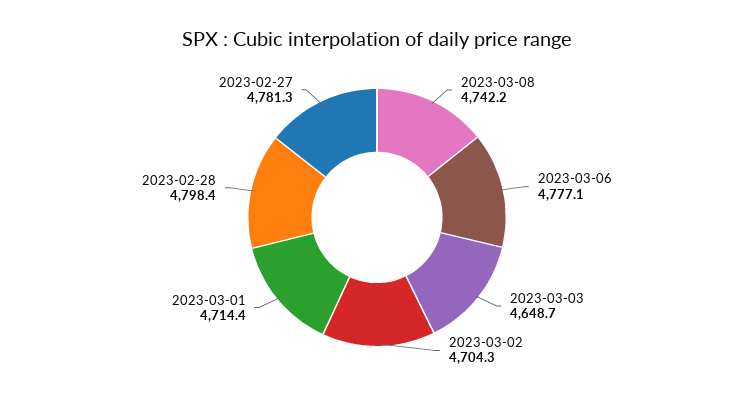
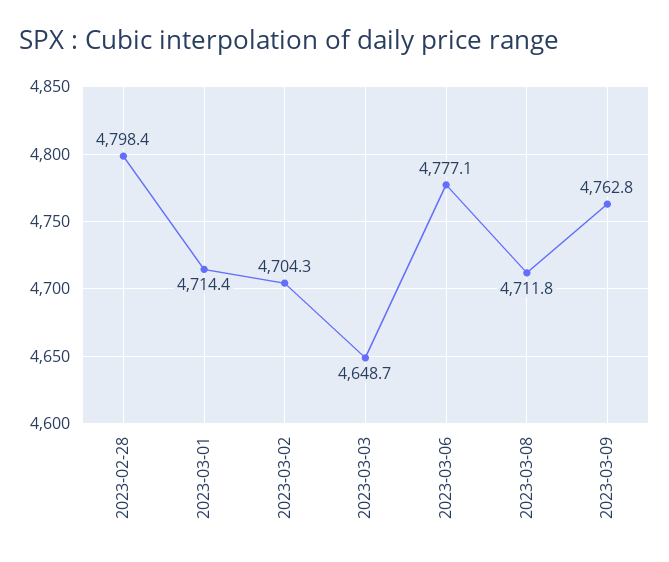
2023-03-08: 4742.2 -> 4711.8
2023-02-27: 4781.3 -> none
2023-03-09: none -> 4762.8

